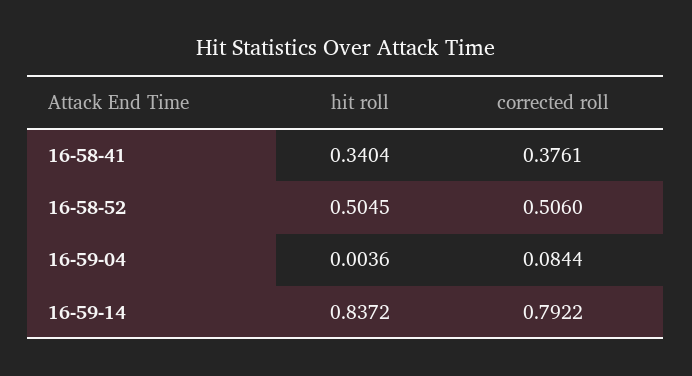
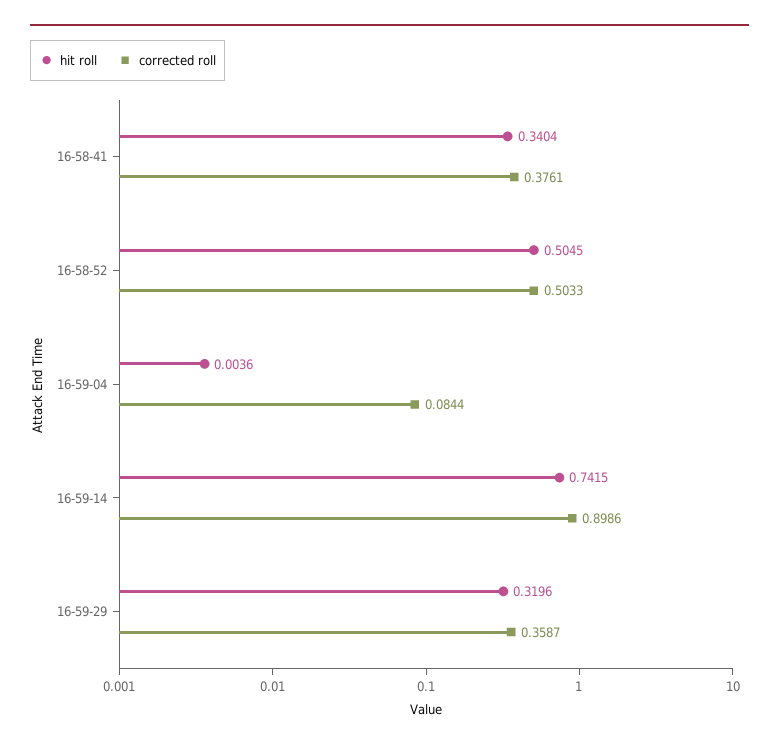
corrected roll, 16-58-52: 0.506 -> 0.5033
hit roll, 16-59-14: 0.8372 -> 0.7415
corrected roll, 16-59-14: 0.7922 -> 0.8986
hit roll, 16-59-29: none -> 0.3196
corrected roll, 16-59-29: none -> 0.3587

